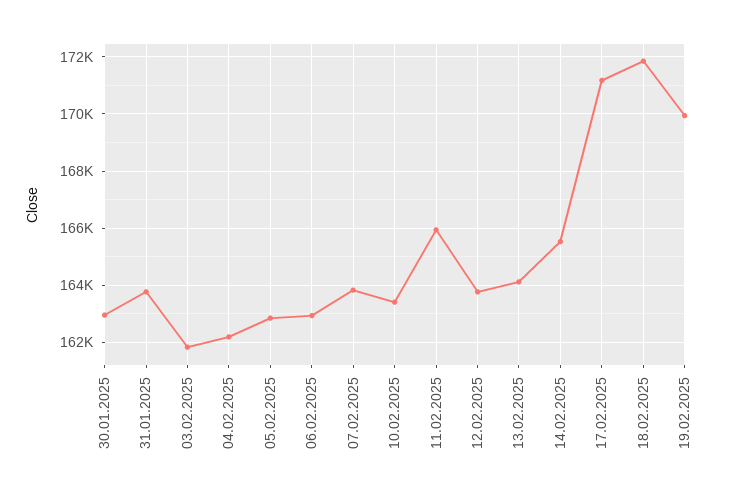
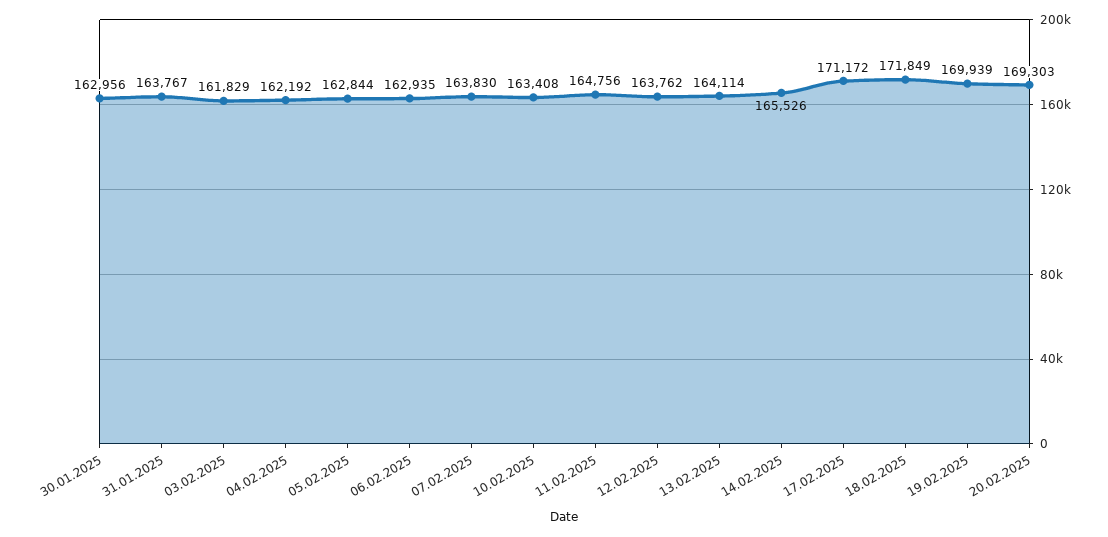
11.02.2025: 166000 -> 164756
20.02.2025: none -> 169303

